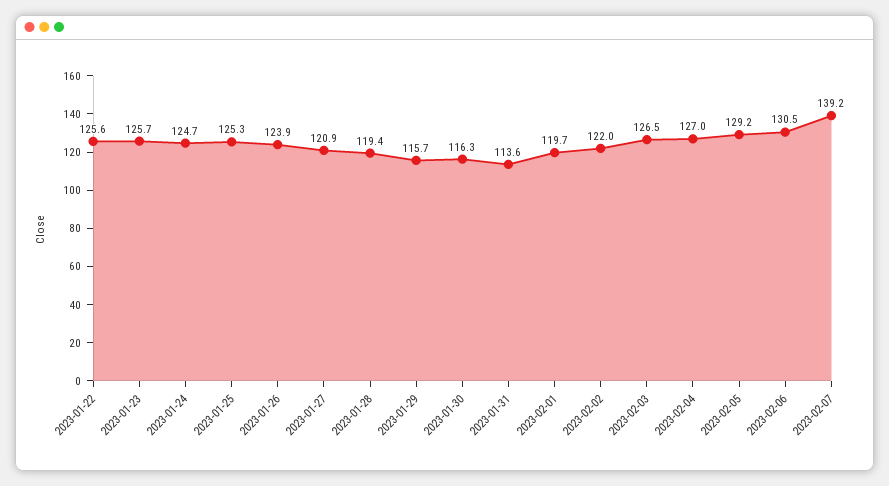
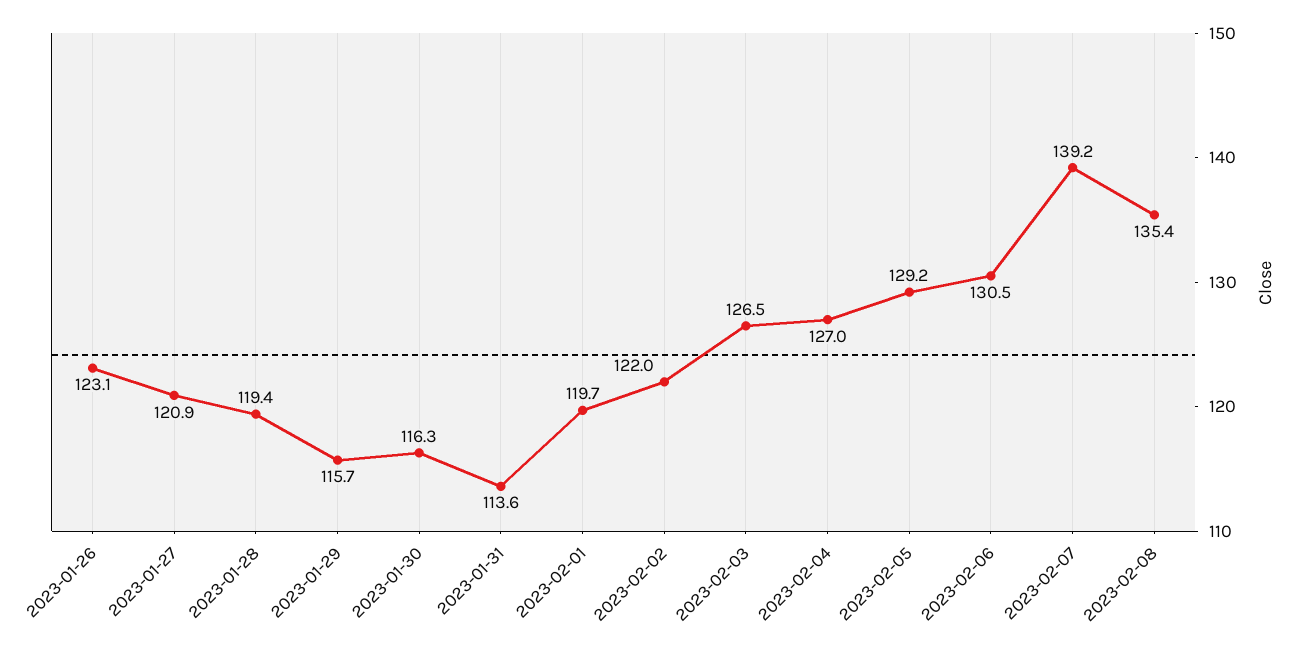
2023-01-22: 125.6 -> none
2023-01-23: 125.7 -> none
2023-01-24: 124.7 -> none
2023-01-25: 125.3 -> none
2023-01-26: 123.9 -> 123.1
2023-02-08: none -> 135.4

